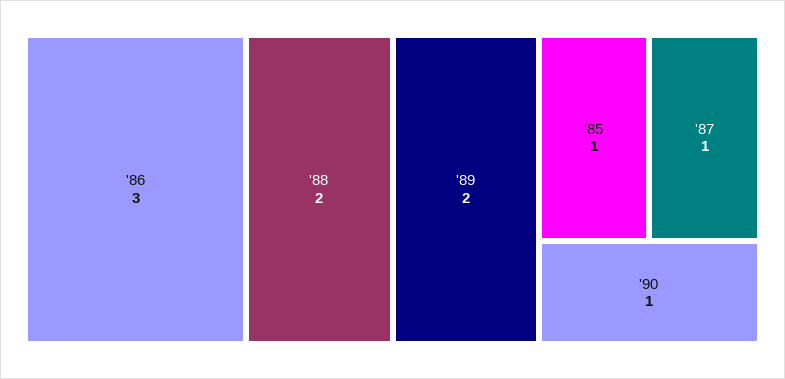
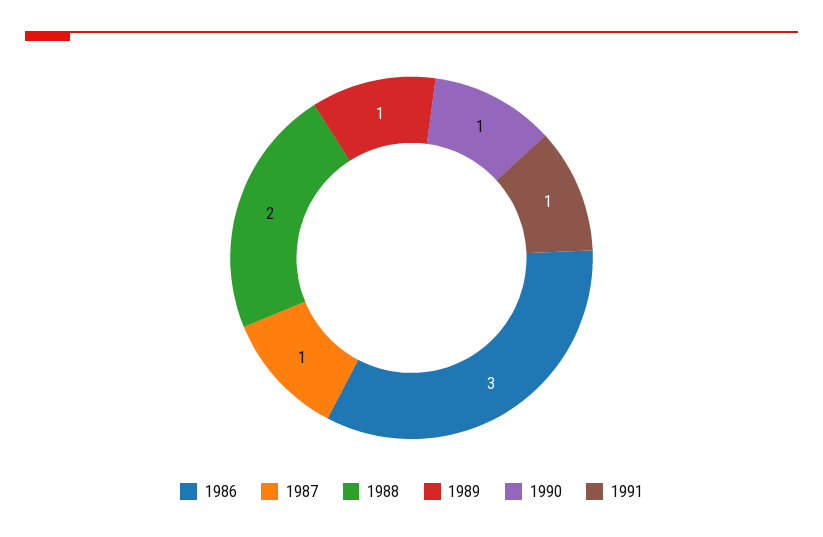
'89: 2 -> 1
'85: 1 -> none
1991: none -> 1

